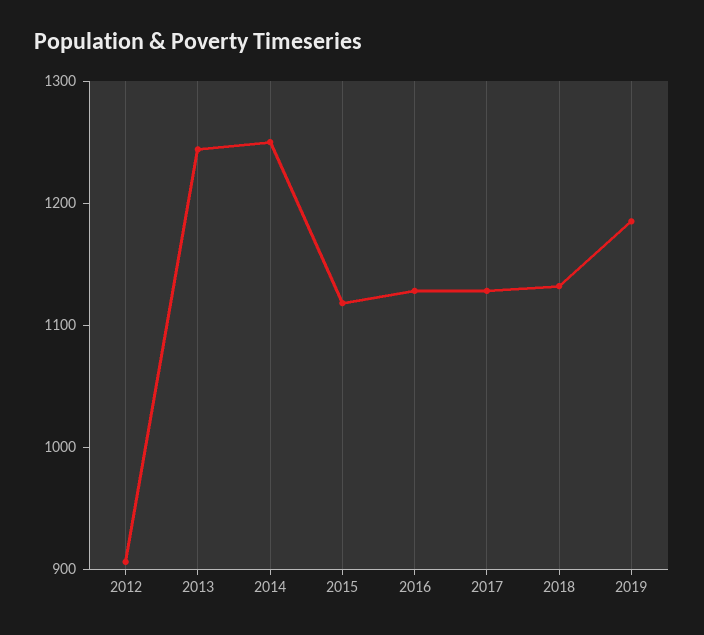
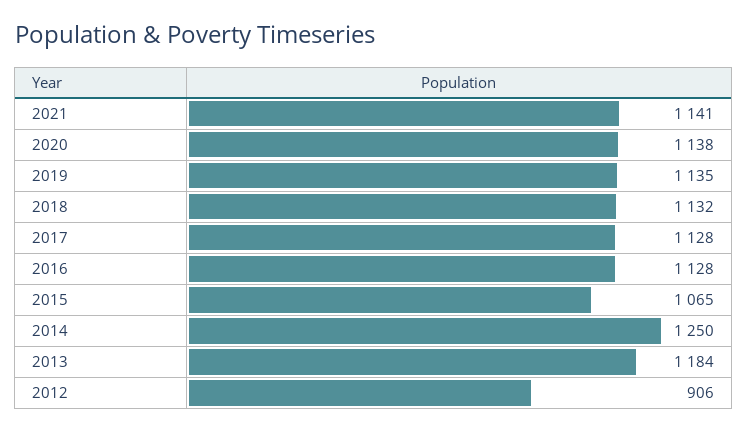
2013: 1240 -> 1184
2015: 1120 -> 1065
2019: 1180 -> 1135
2021: none -> 1141
2020: none -> 1138

